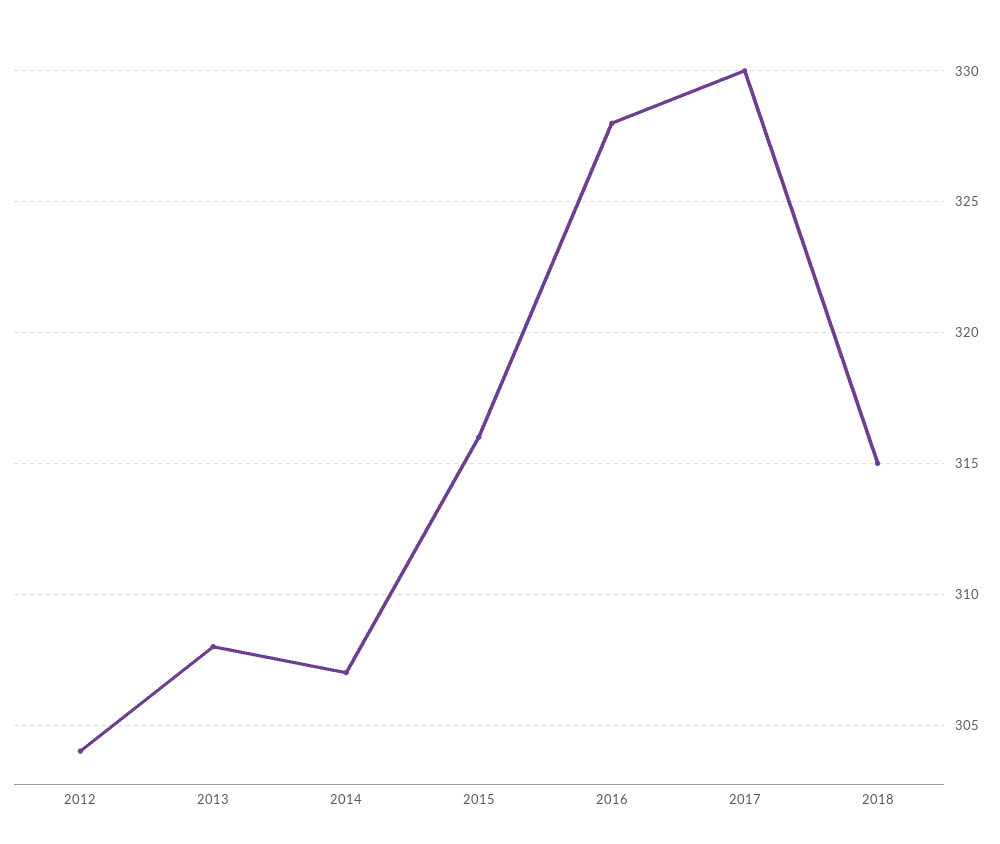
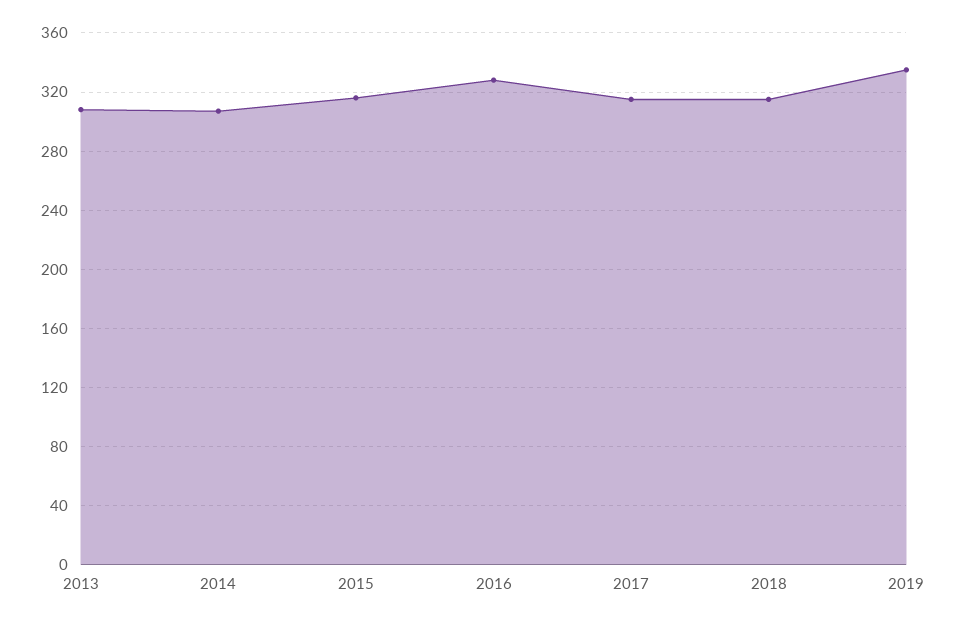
2012: 304 -> none
2017: 330 -> 315
2019: none -> 335

